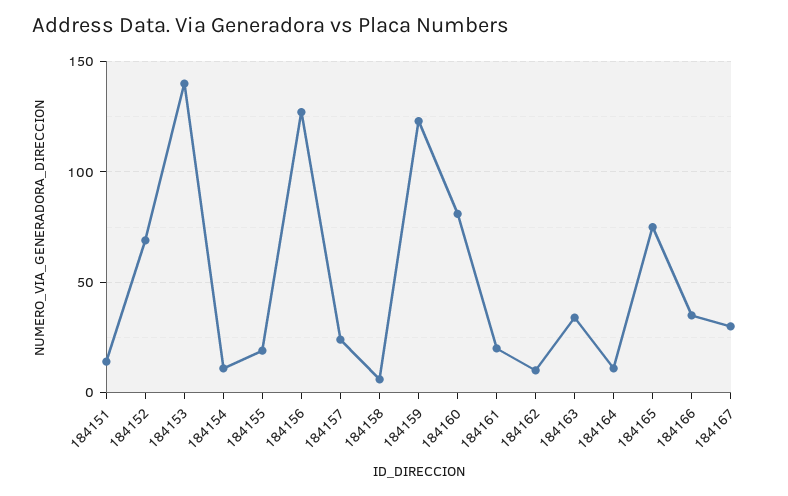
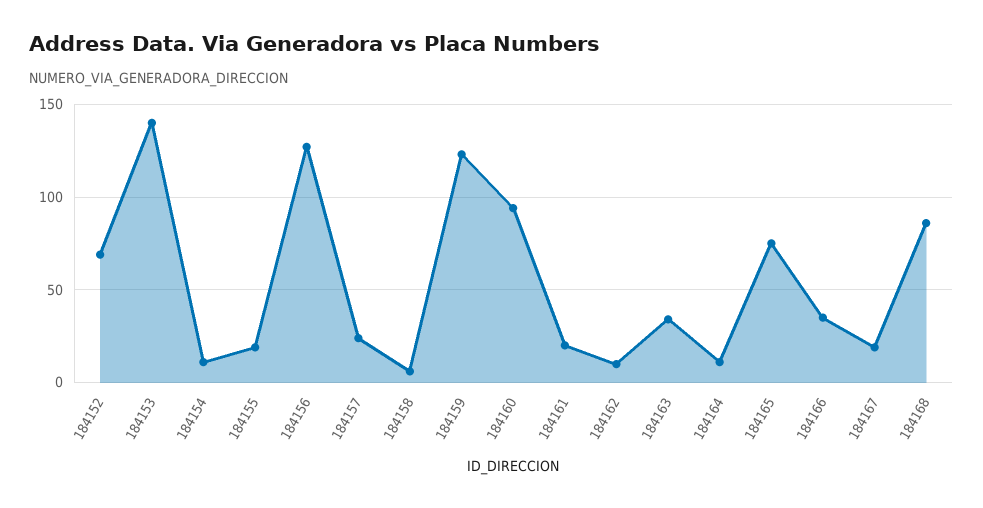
184151: 15 -> none
184160: 80 -> 95
184167: 30 -> 20
184168: none -> 85

